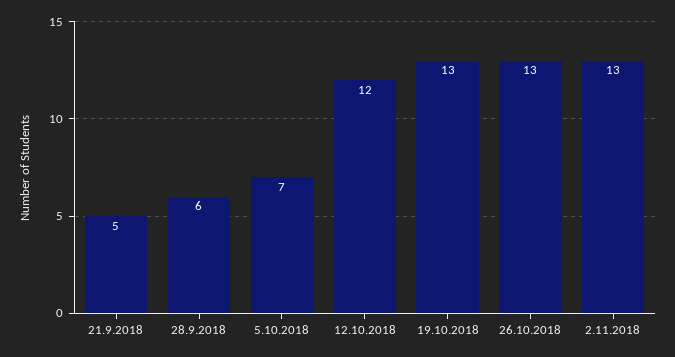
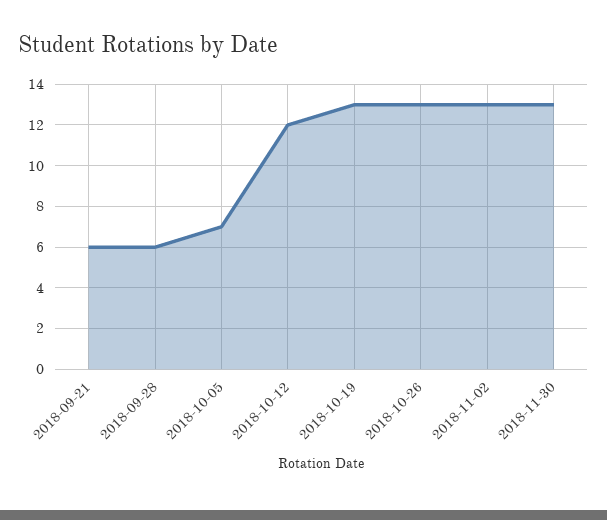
21.9.2018: 5 -> 6
2018-11-30: none -> 13

